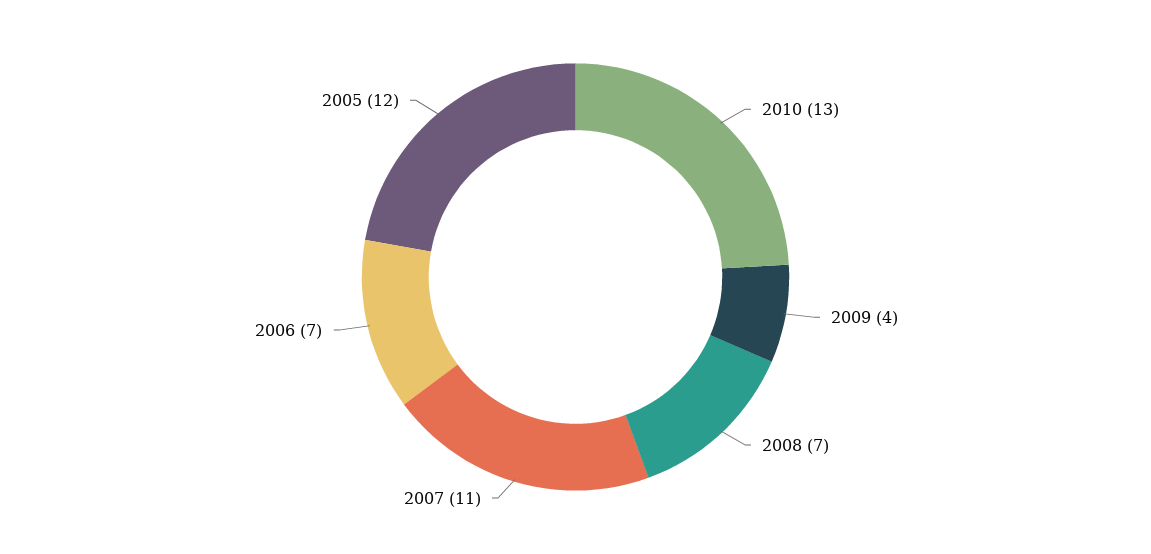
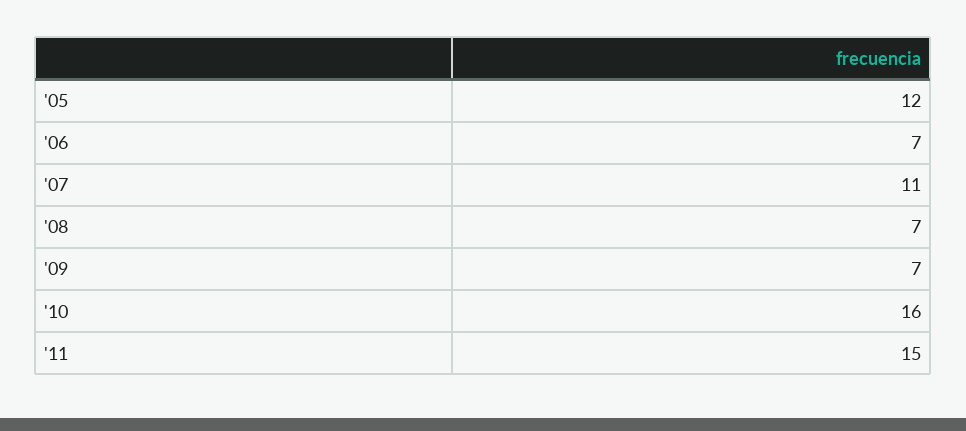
2010: 13 -> 16
2009: 4 -> 7
'11: none -> 15

